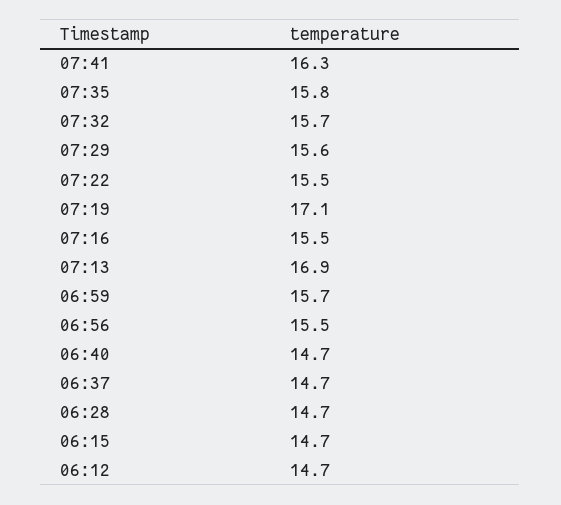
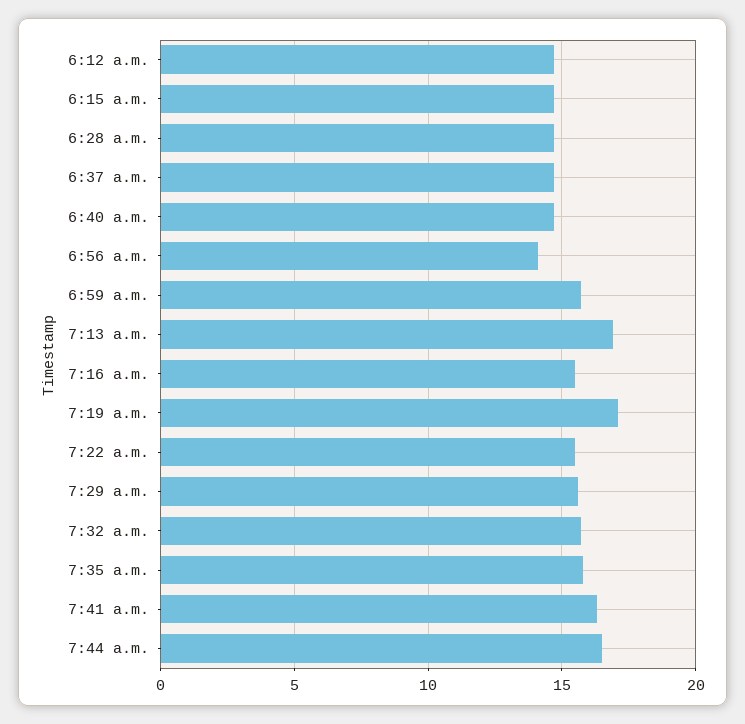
06:56: 15.5 -> 14
7:44 a.m.: none -> 16.5

